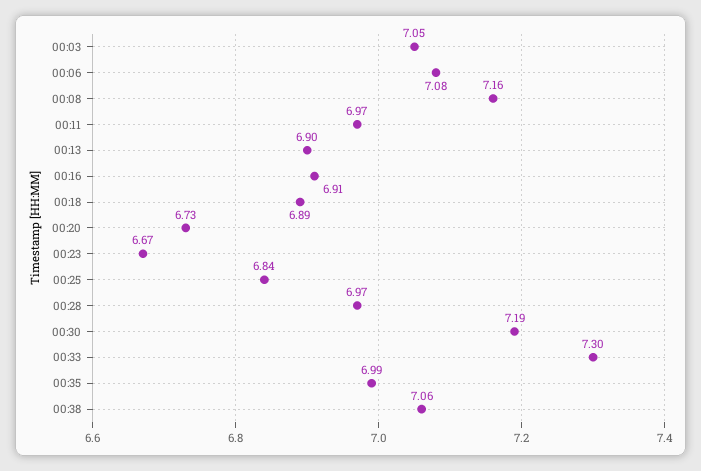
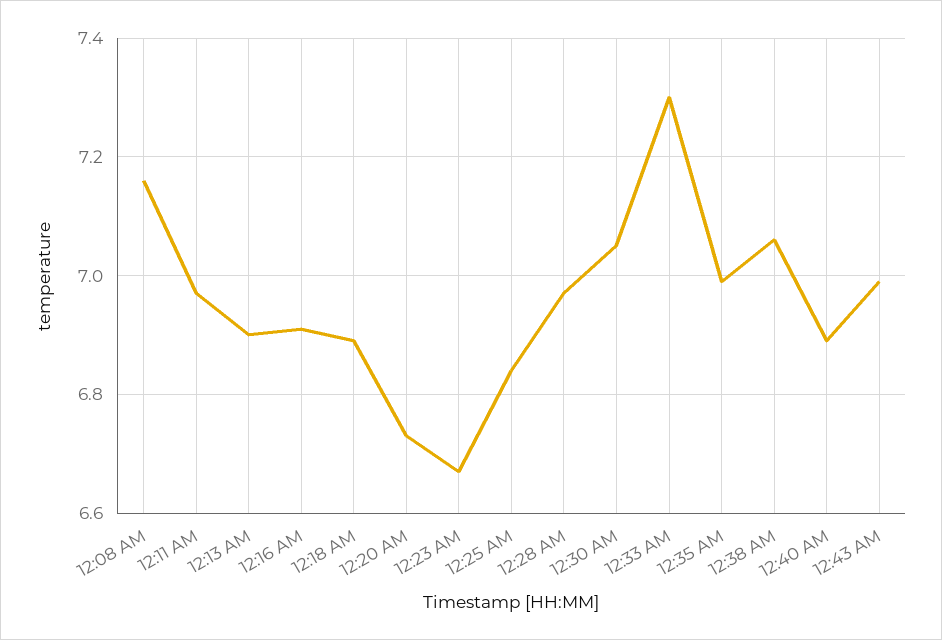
00:03: 7.05 -> none
00:06: 7.08 -> none
00:30: 7.19 -> 7.05
12:40 AM: none -> 6.9
12:43 AM: none -> 7

